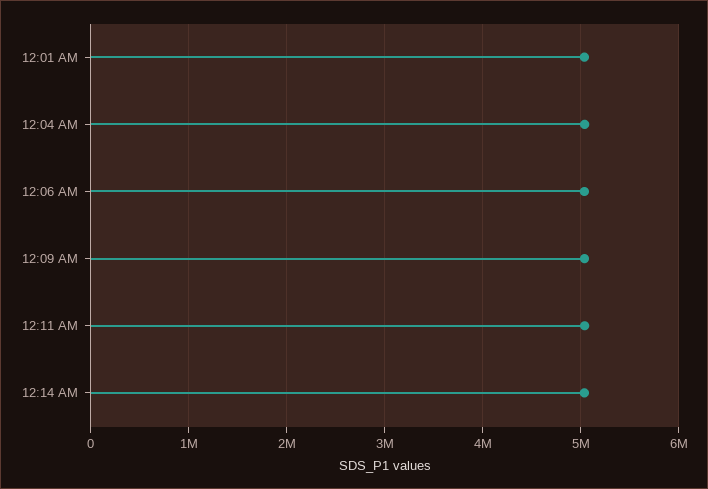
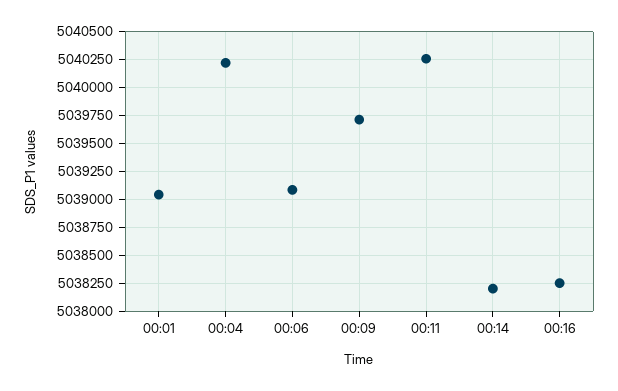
00:16: none -> 5038250

